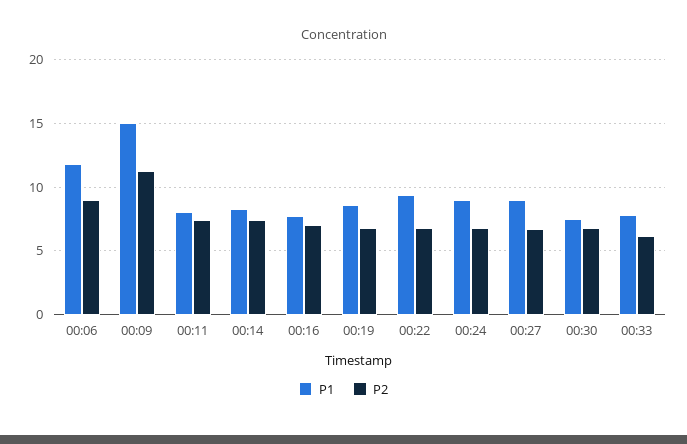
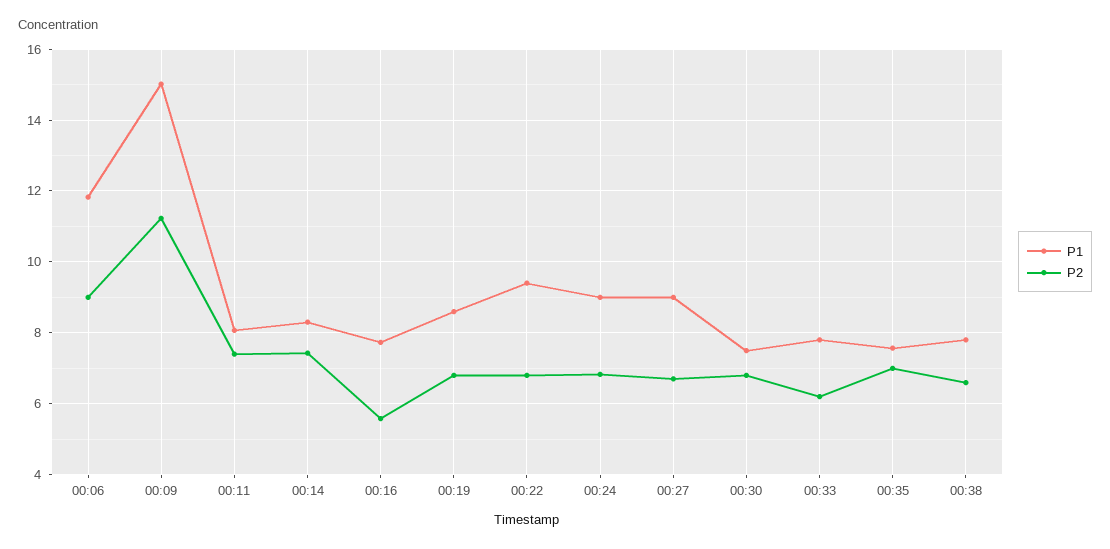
P2, 00:16: 7 -> 5.6
P1, 00:35: none -> 7.6
P2, 00:35: none -> 7
P1, 00:38: none -> 7.8
P2, 00:38: none -> 6.6

